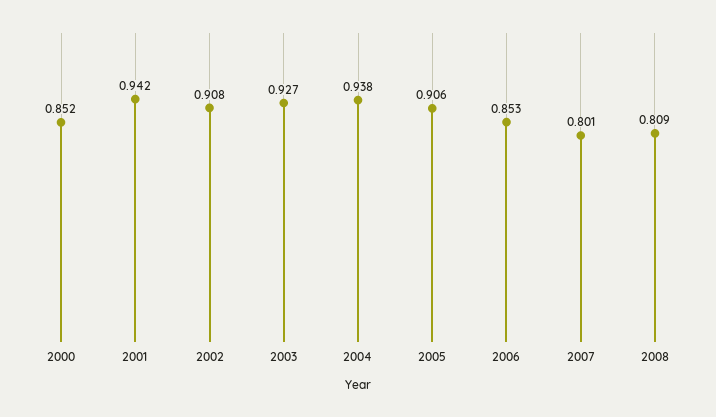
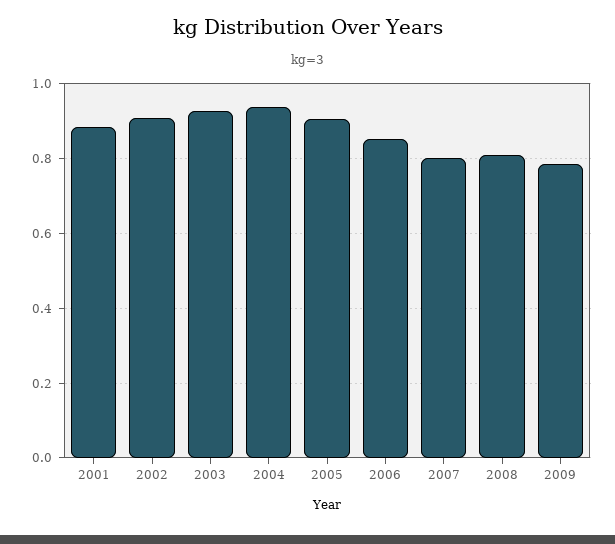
2000: 0.852 -> none
2001: 0.942 -> 0.88
2009: none -> 0.78

